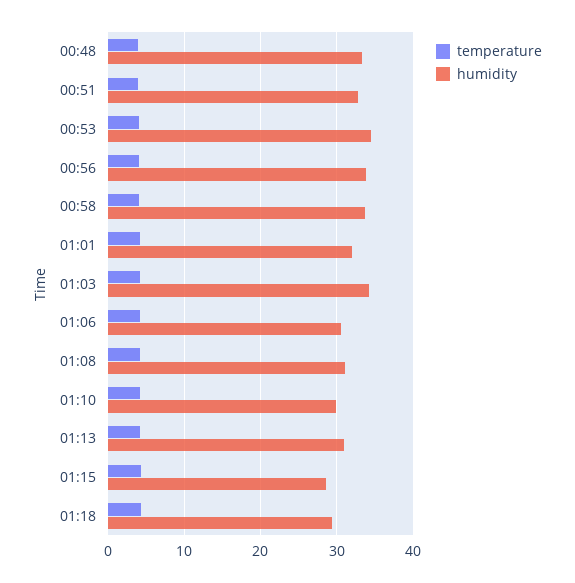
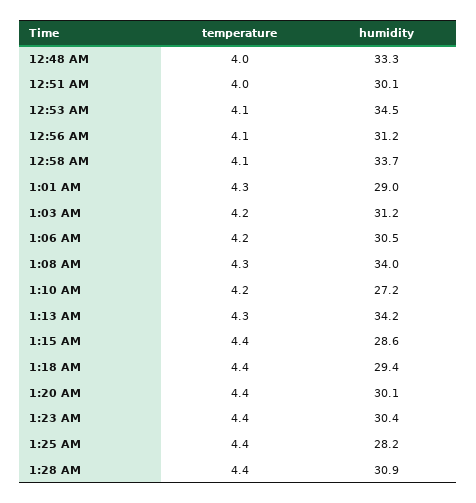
humidity, 00:51: 33 -> 30.1
humidity, 00:56: 34 -> 31.2
humidity, 01:01: 32 -> 29
humidity, 01:03: 34 -> 31.2
humidity, 01:08: 31 -> 34
humidity, 01:10: 30 -> 27.2
humidity, 01:13: 31 -> 34.2
temperature, 1:20 AM: none -> 4.4
humidity, 1:20 AM: none -> 30.1
temperature, 1:23 AM: none -> 4.4
humidity, 1:23 AM: none -> 30.4
temperature, 1:25 AM: none -> 4.4
humidity, 1:25 AM: none -> 28.2
temperature, 1:28 AM: none -> 4.4
humidity, 1:28 AM: none -> 30.9

